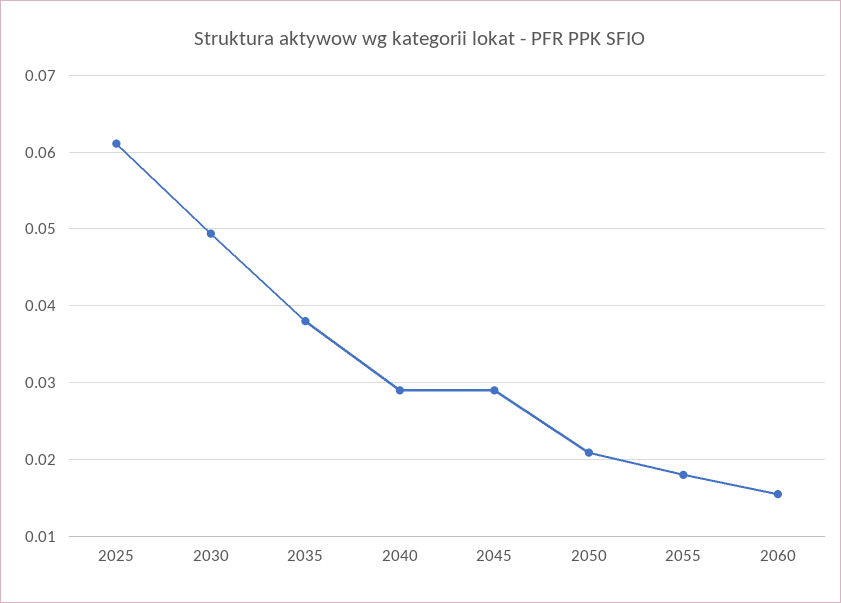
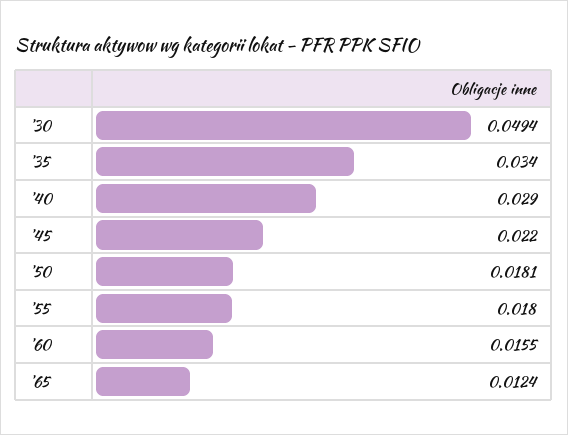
2025: 0.061 -> none
2035: 0.038 -> 0.034
2045: 0.029 -> 0.022
2050: 0.021 -> 0.0181
'65: none -> 0.0124

